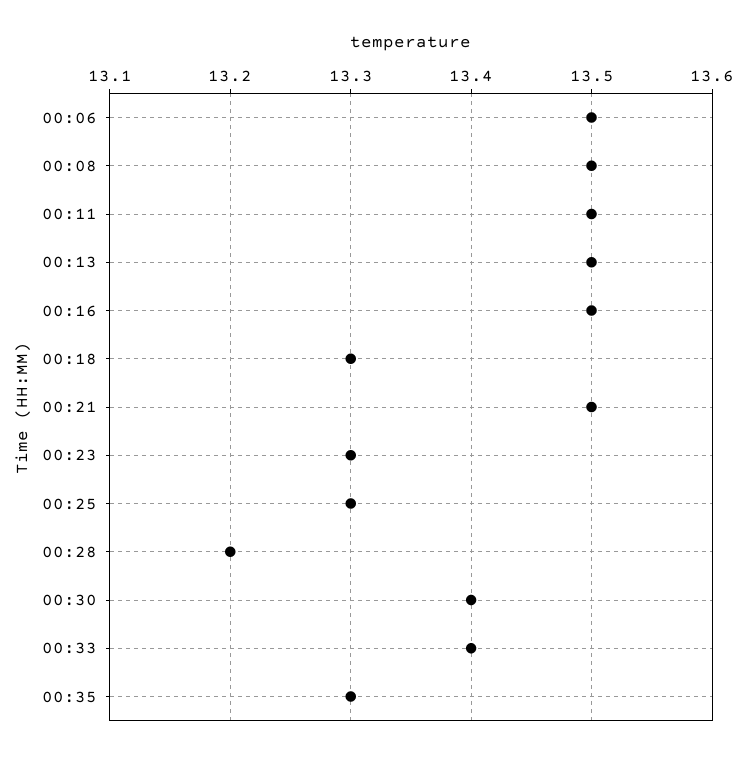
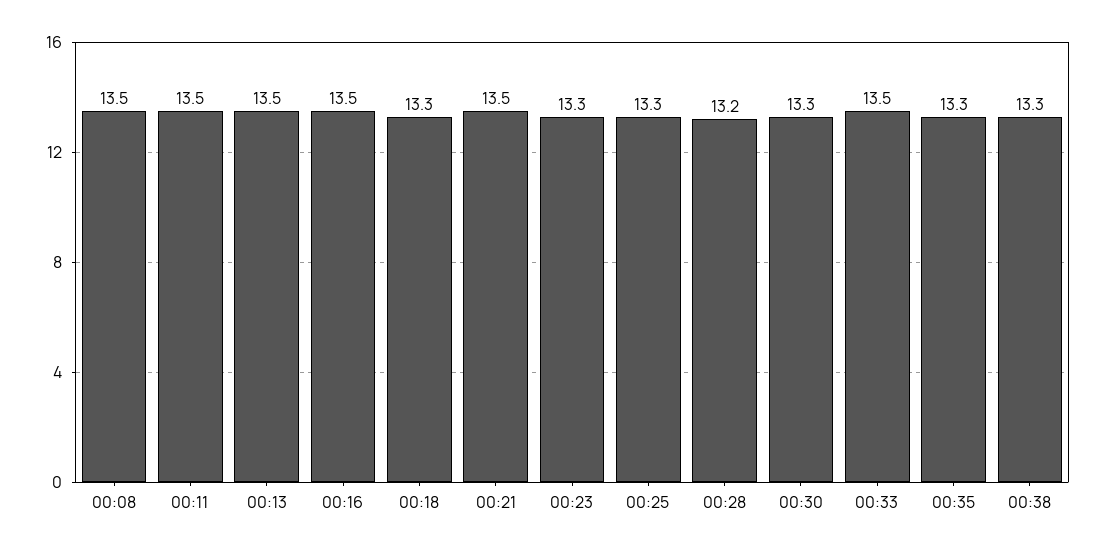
00:06: 13.5 -> none
00:30: 13.4 -> 13.3
00:33: 13.4 -> 13.5
00:38: none -> 13.3

